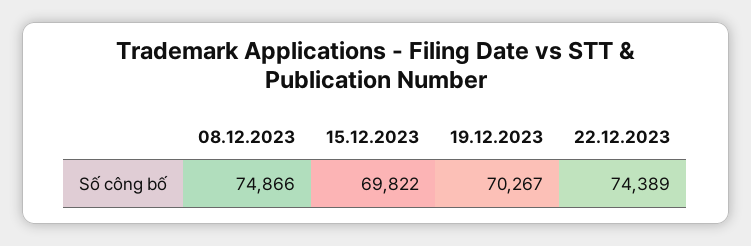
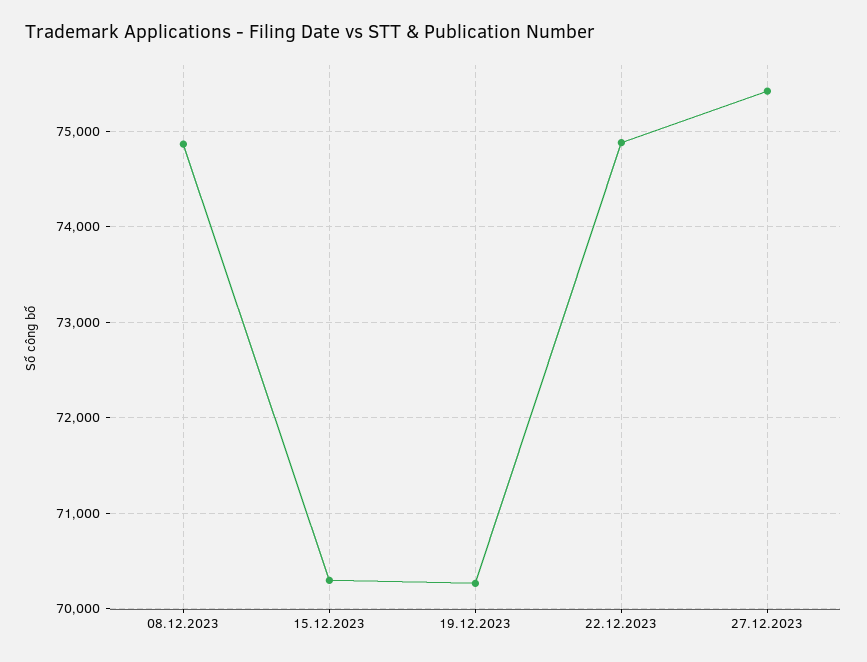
15.12.2023: 69822 -> 70300
22.12.2023: 74389 -> 74900
27.12.2023: none -> 75400

